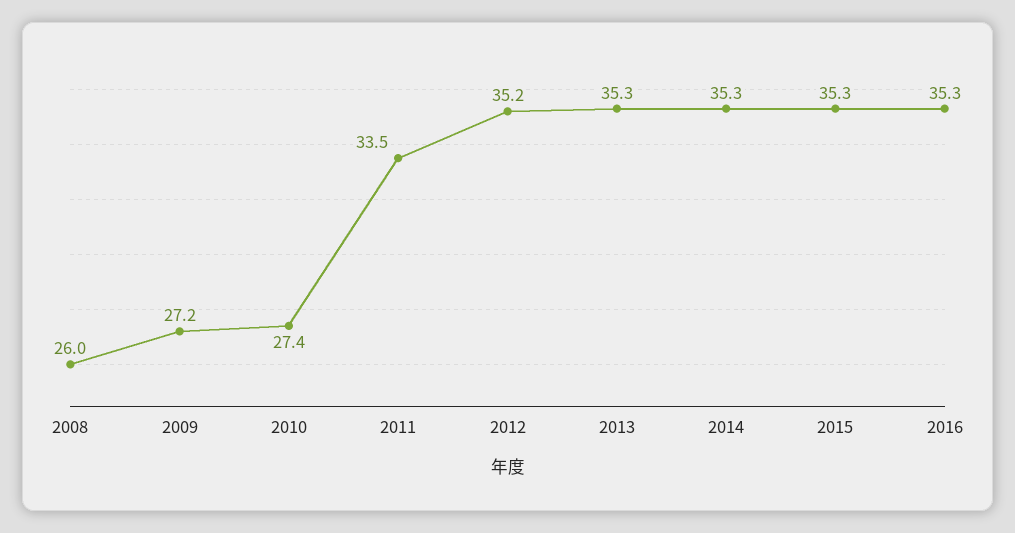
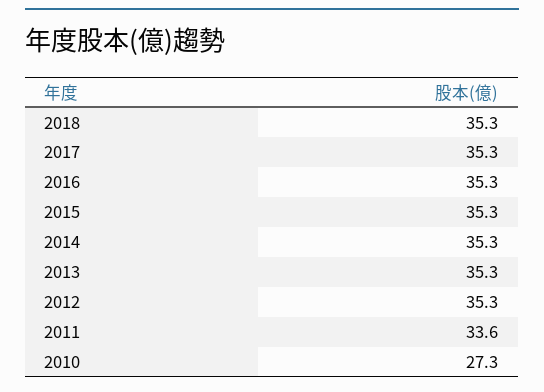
2008: 26 -> none
2009: 27.2 -> none
2010: 27.4 -> 27.3
2011: 33.5 -> 33.6
2012: 35.2 -> 35.3
2018: none -> 35.3
2017: none -> 35.3

